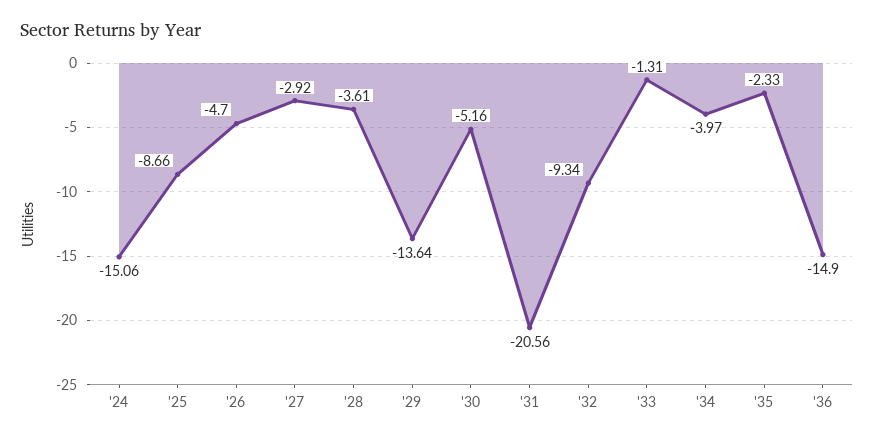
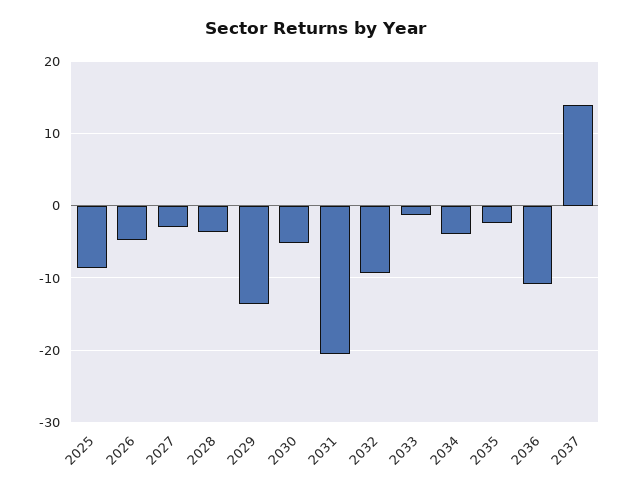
'24: -15.06 -> none
'36: -14.9 -> -11
2037: none -> 14

